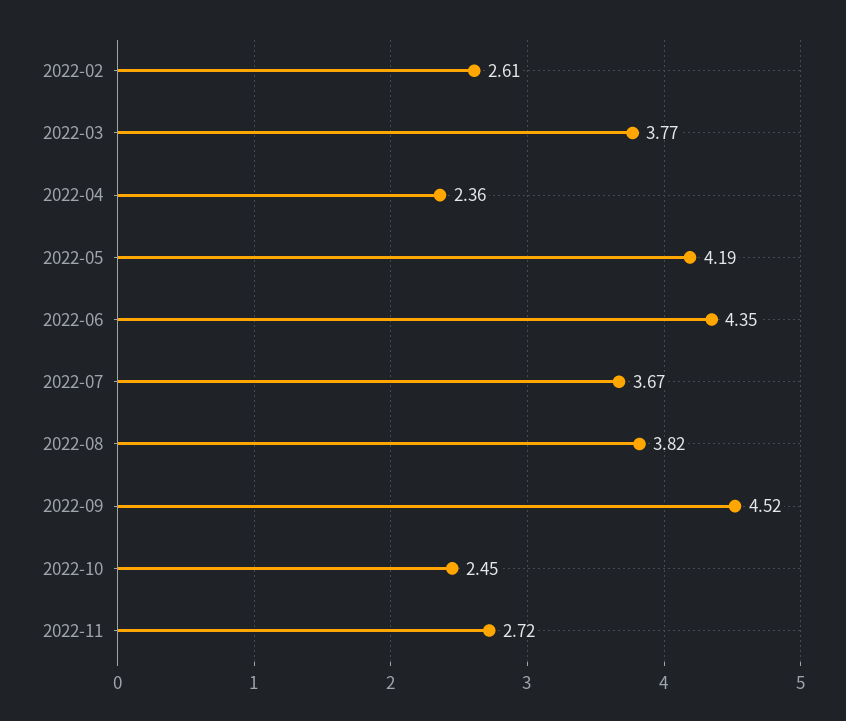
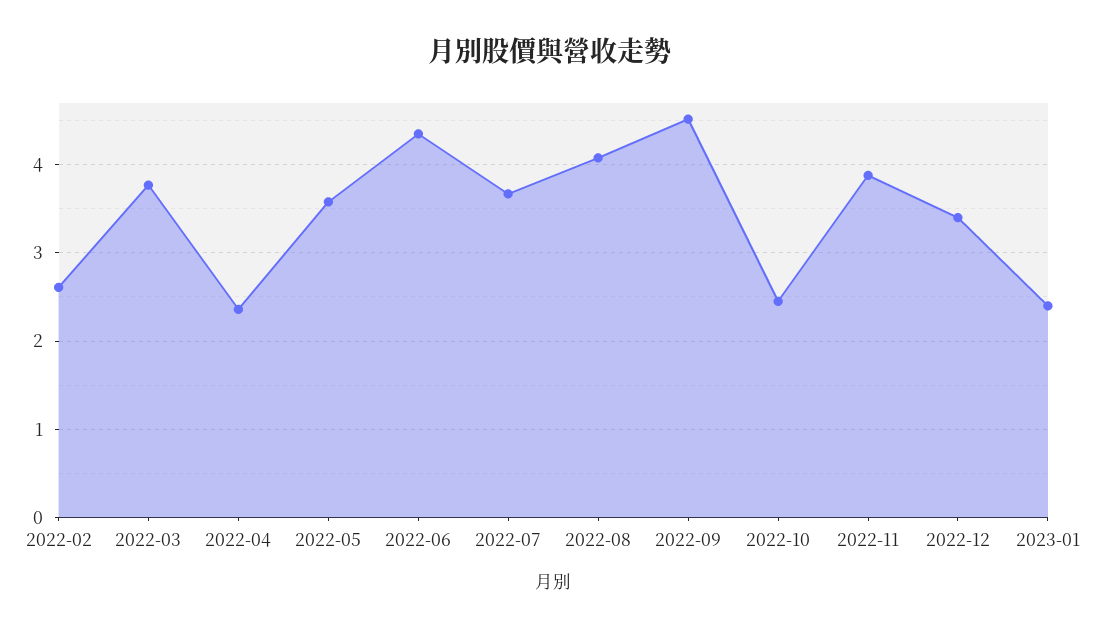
2022-05: 4.19 -> 3.6
2022-08: 3.82 -> 4.1
2022-11: 2.72 -> 3.9
2022-12: none -> 3.4
2023-01: none -> 2.4

